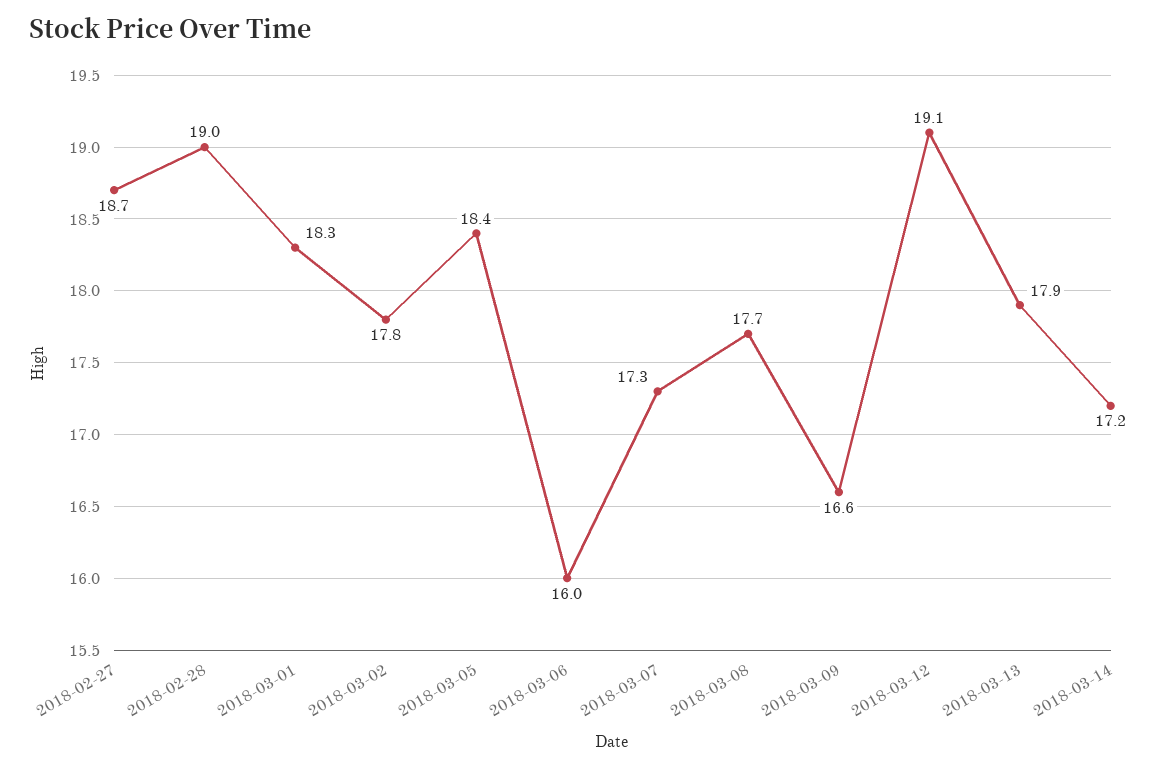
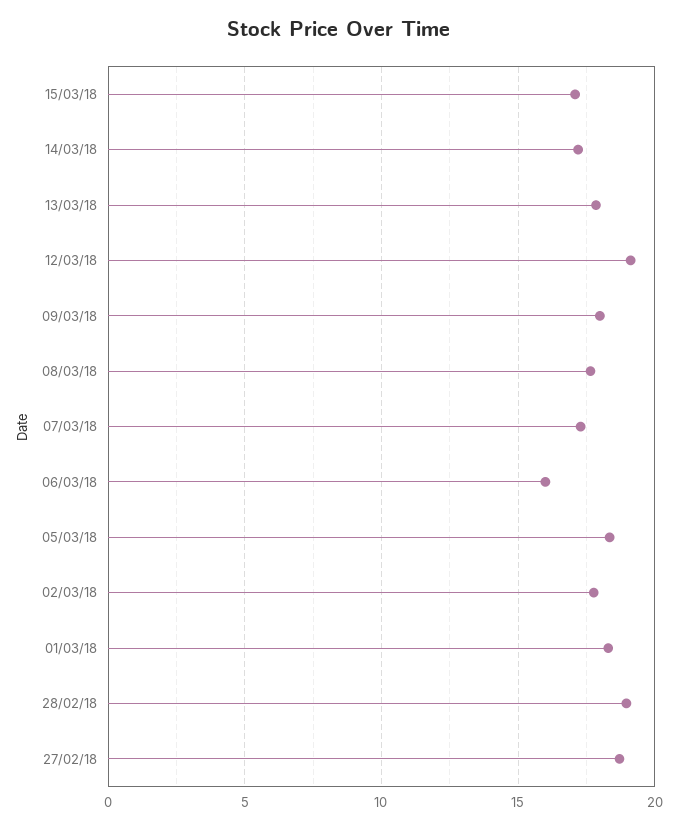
2018-03-09: 16.6 -> 18
15/03/18: none -> 17

